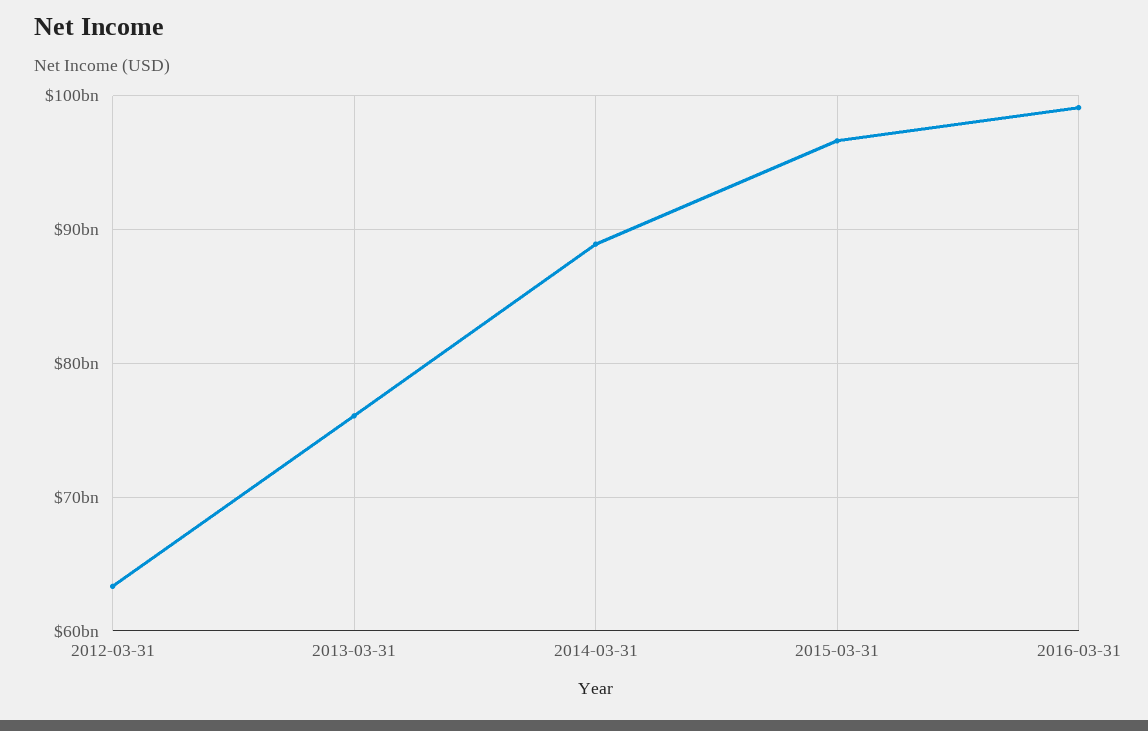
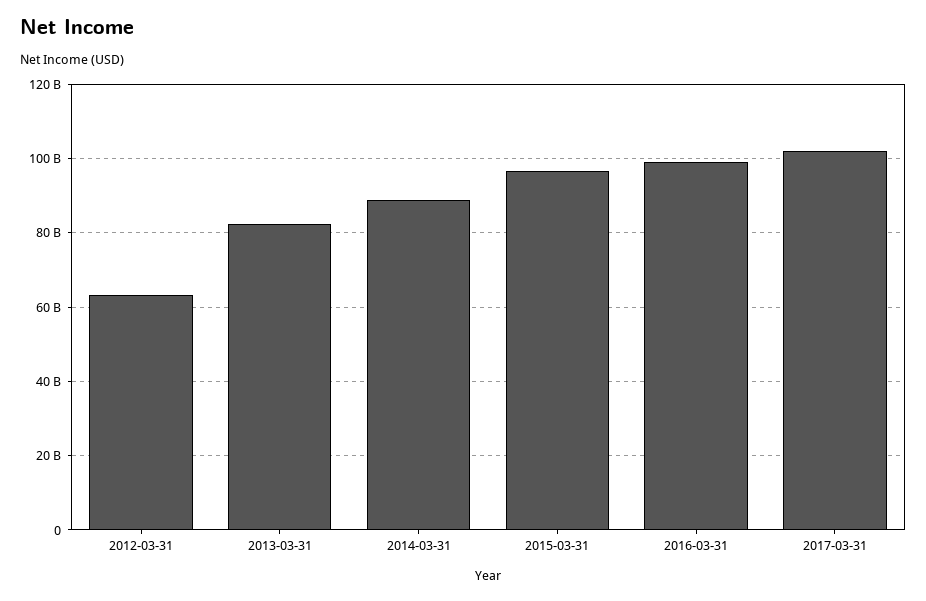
2013-03-31: 76000000000 -> 82000000000
2017-03-31: none -> 102000000000

